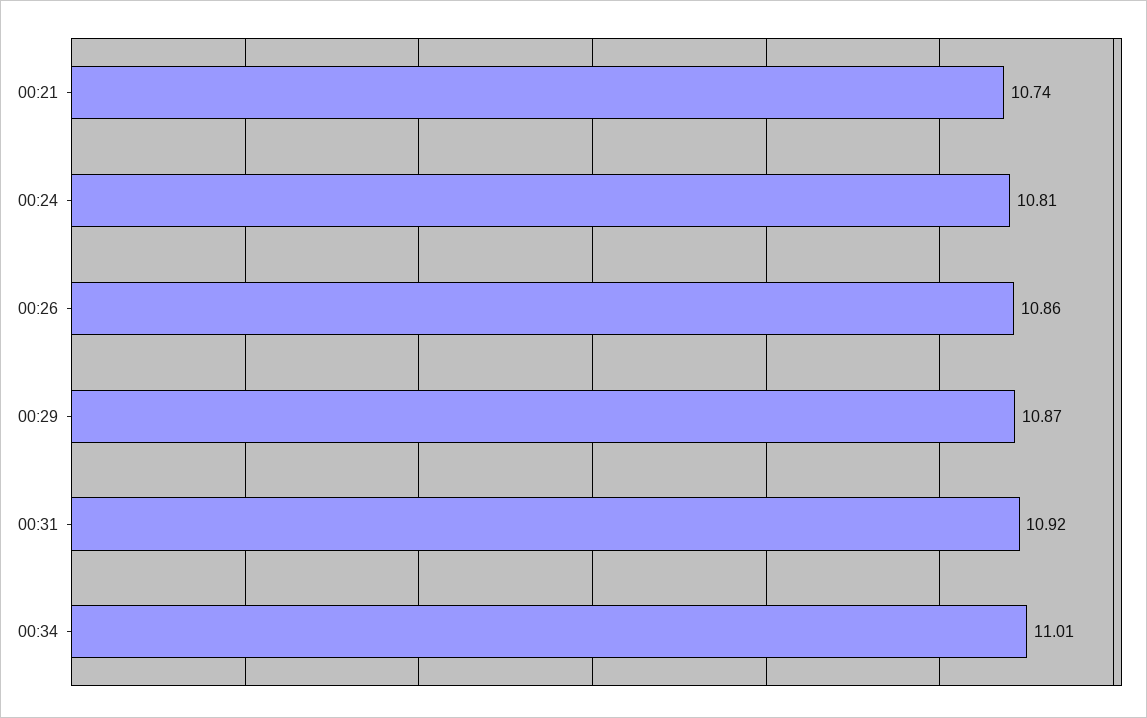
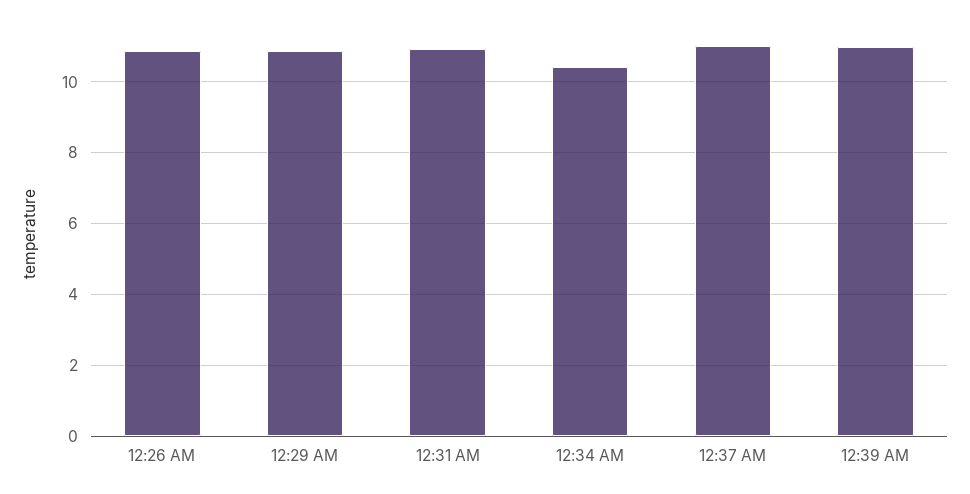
00:21: 10.74 -> none
00:24: 10.81 -> none
00:34: 11.01 -> 10.4
12:37 AM: none -> 11
12:39 AM: none -> 11

